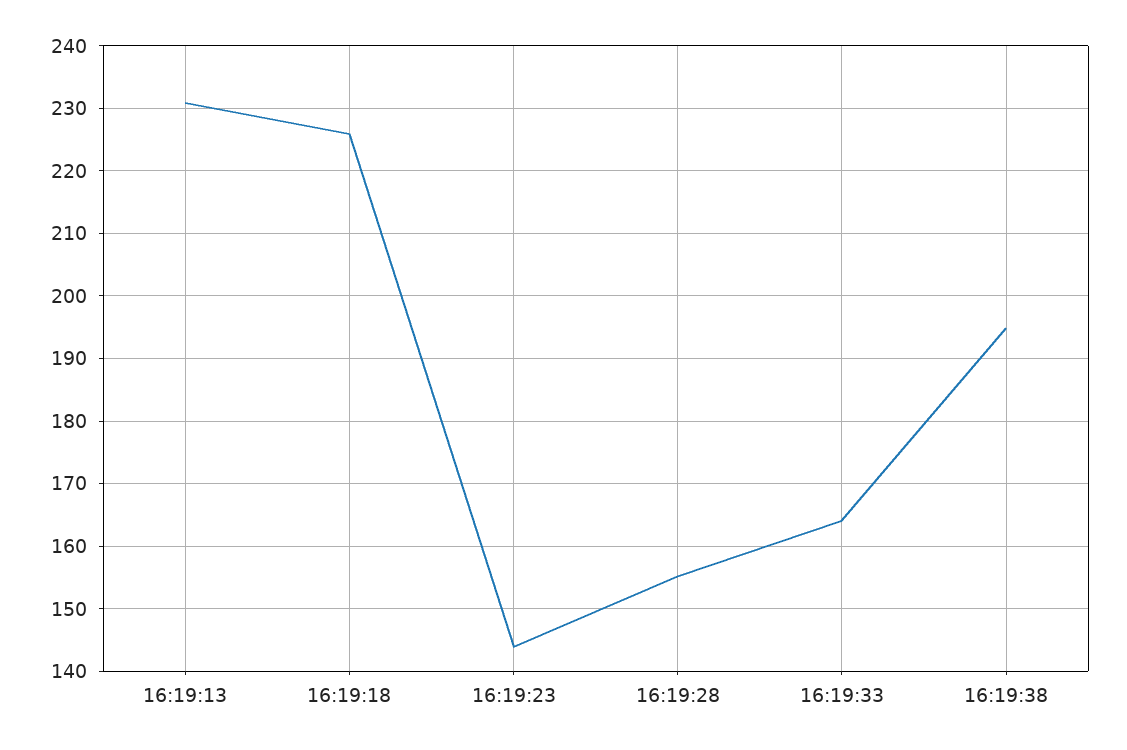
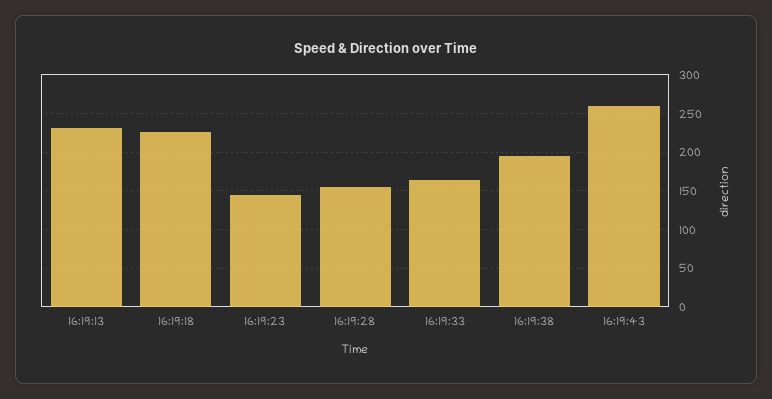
16:19:43: none -> 260

